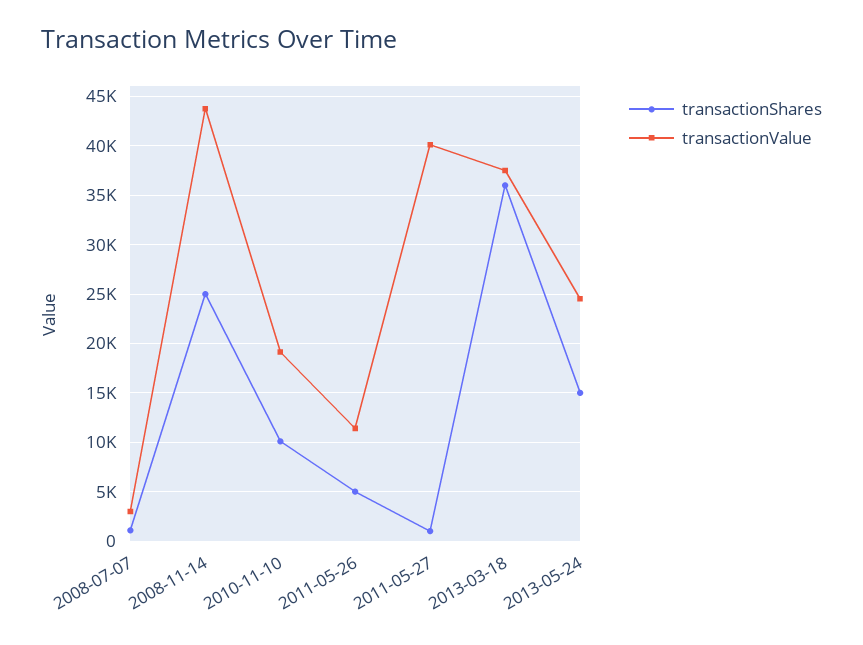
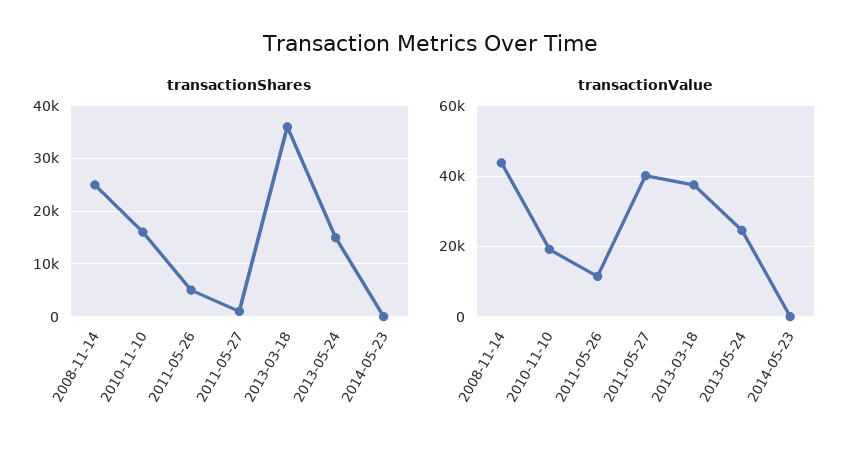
transactionShares, 2008-07-07: 1000 -> none
transactionValue, 2008-07-07: 3000 -> none
transactionShares, 2010-11-10: 10000 -> 16000
transactionShares, 2014-05-23: none -> 0
transactionValue, 2014-05-23: none -> 0

